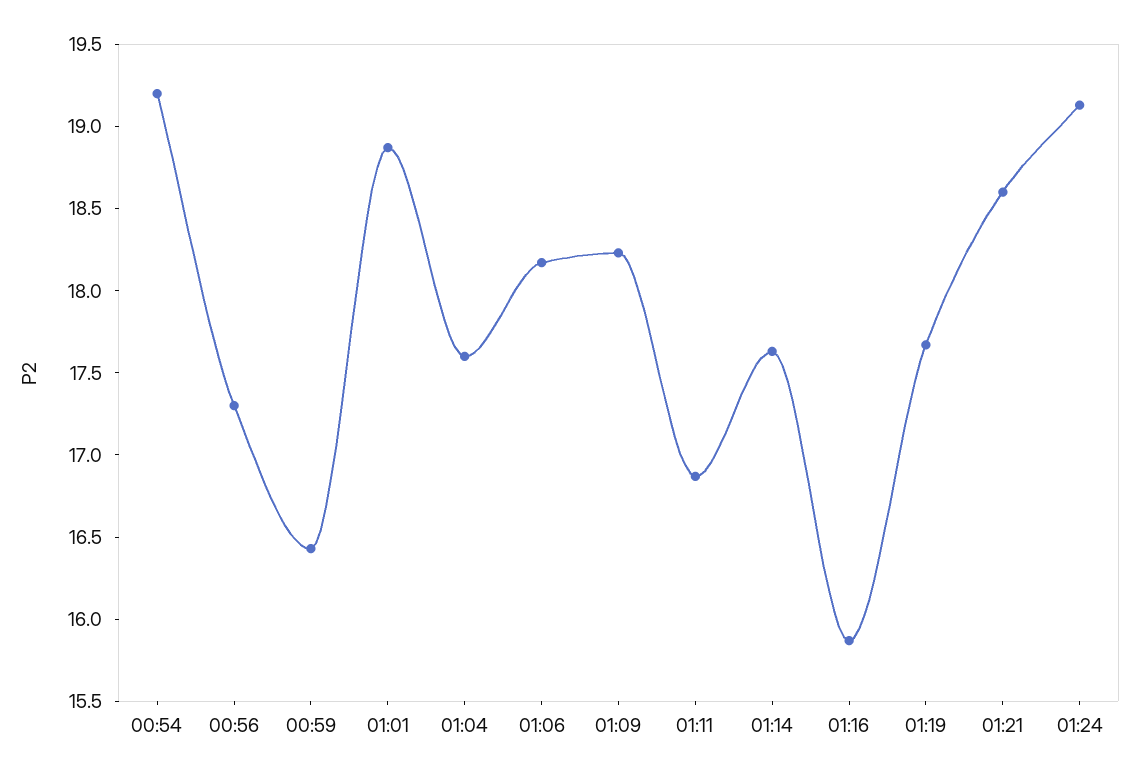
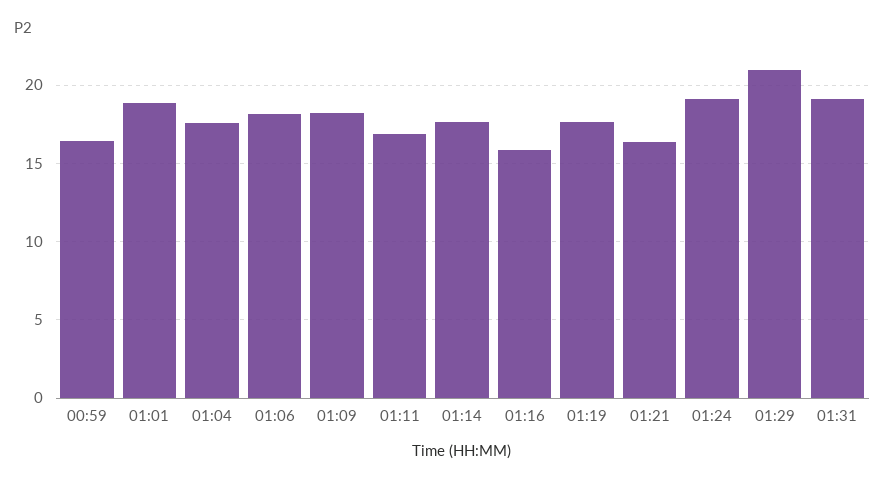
00:54: 19.2 -> none
00:56: 17.3 -> none
01:21: 18.6 -> 16.5
01:29: none -> 21
01:31: none -> 19

